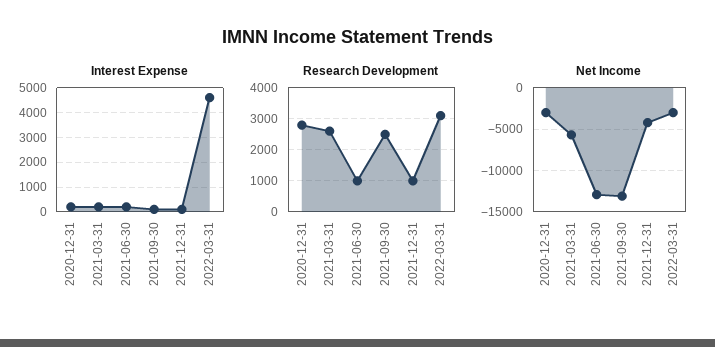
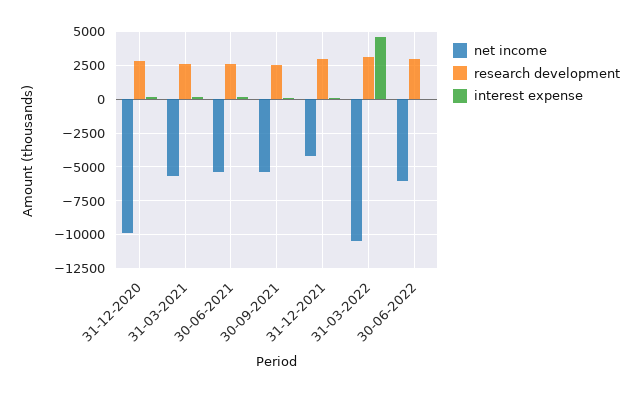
Research Development, 2021-06-30: 1000 -> 2500
Research Development, 2021-12-31: 1000 -> 3000
Net Income, 2020-12-31: -3000 -> -10000
Net Income, 2021-06-30: -13000 -> -5500
Net Income, 2021-09-30: -13000 -> -5500
Net Income, 2022-03-31: -3000 -> -10500
Net Income, 30-06-2022: none -> -6000
Research Development, 30-06-2022: none -> 3000
Interest Expense, 30-06-2022: none -> 0

